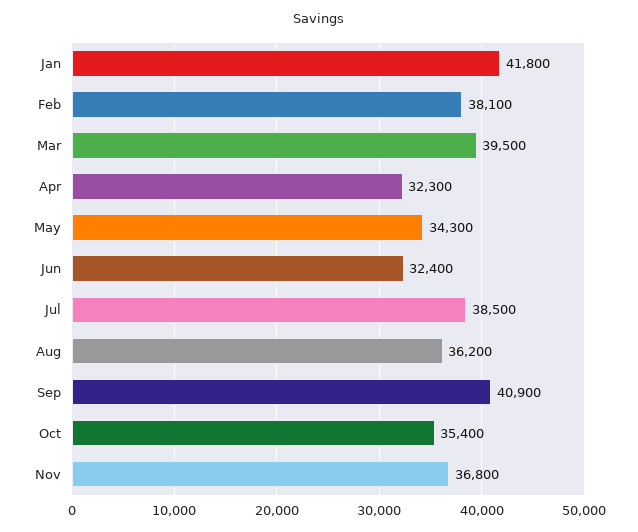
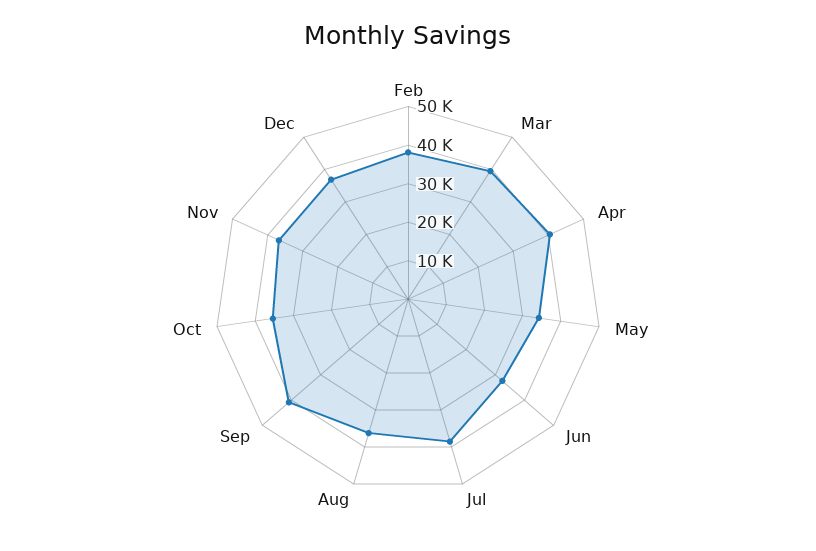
Jan: 41800 -> none
Apr: 32300 -> 40000
Dec: none -> 37500

